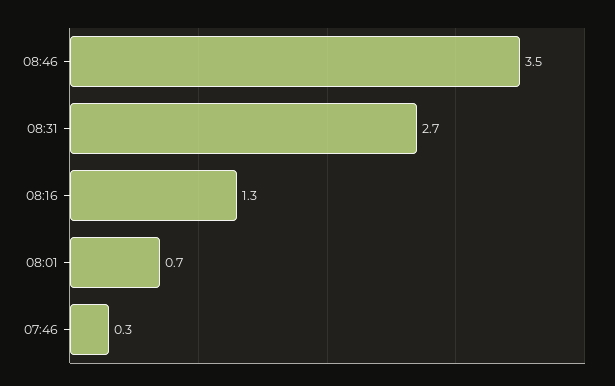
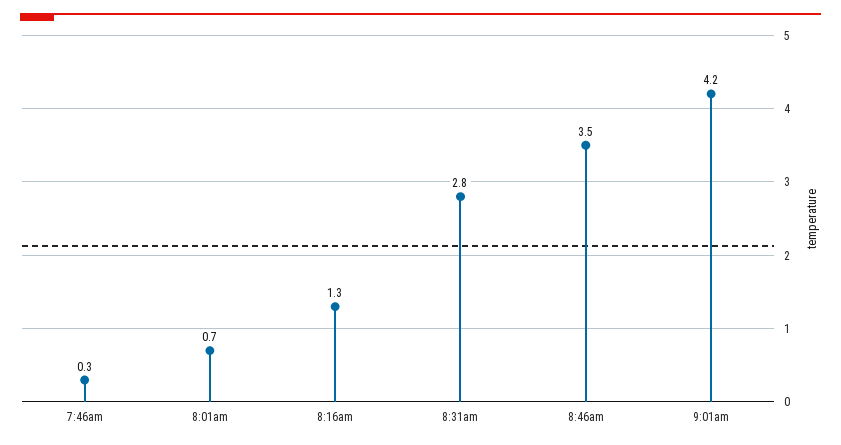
08:31: 2.7 -> 2.8
9:01am: none -> 4.2

